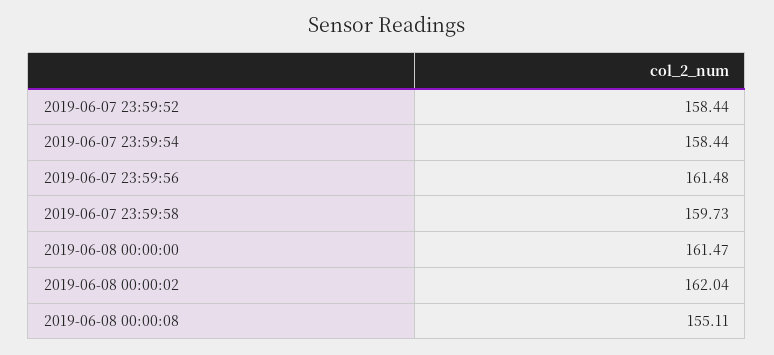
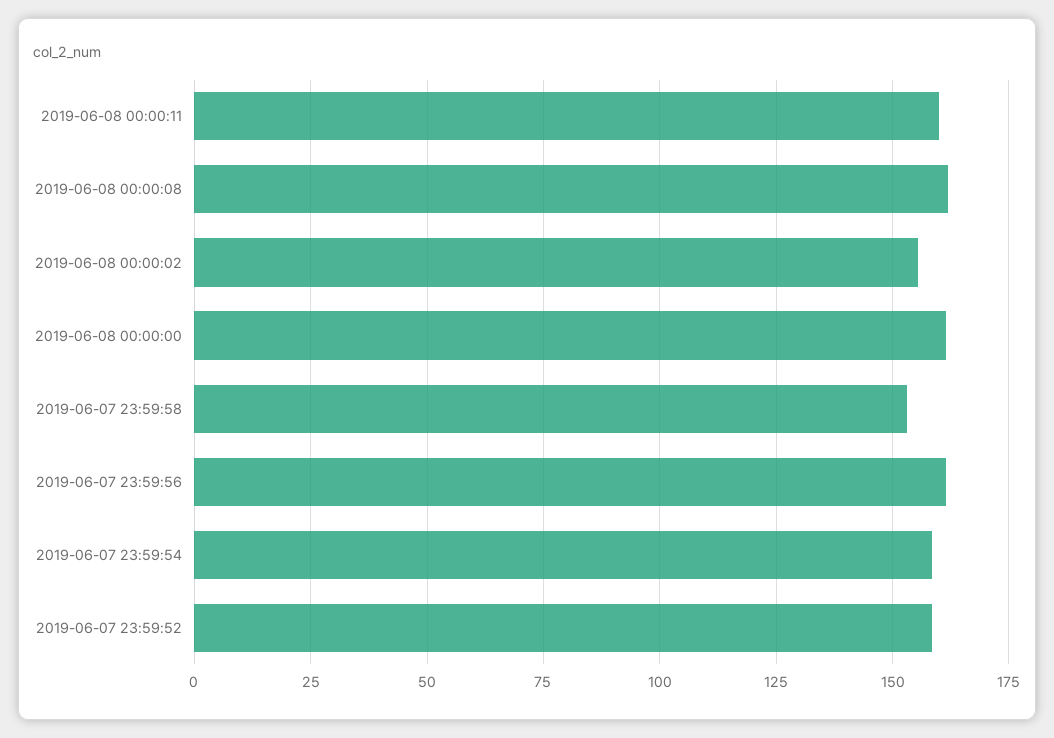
2019-06-07 23:59:58: 159.73 -> 152.5
2019-06-08 00:00:02: 162.04 -> 155
2019-06-08 00:00:08: 155.11 -> 162.5
2019-06-08 00:00:11: none -> 160

